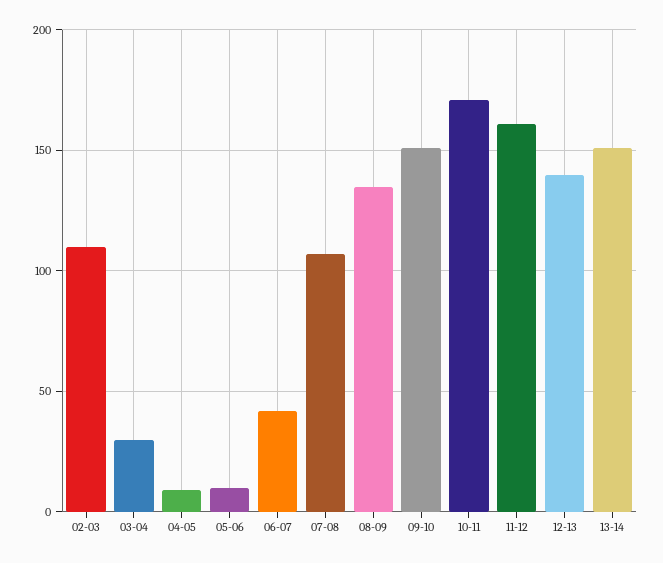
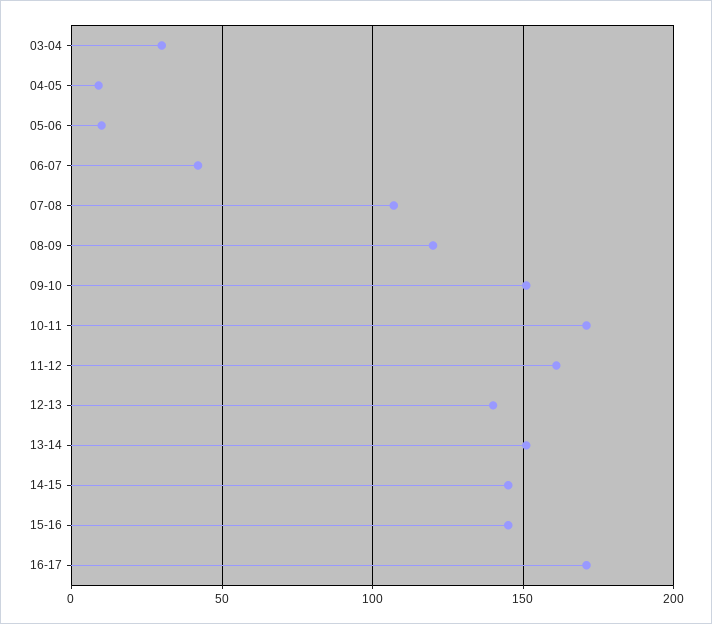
02-03: 110 -> none
08-09: 135 -> 120
14-15: none -> 145
15-16: none -> 145
16-17: none -> 170

